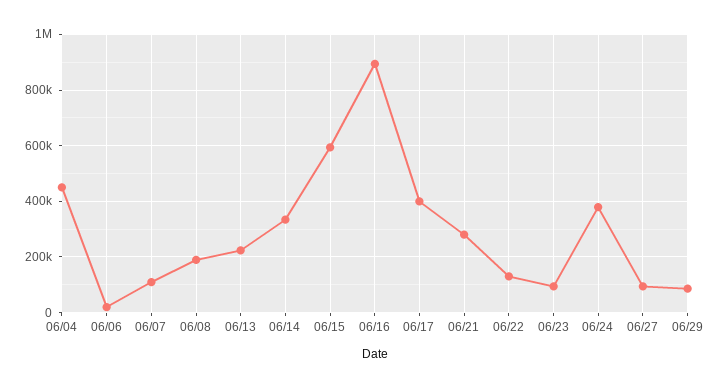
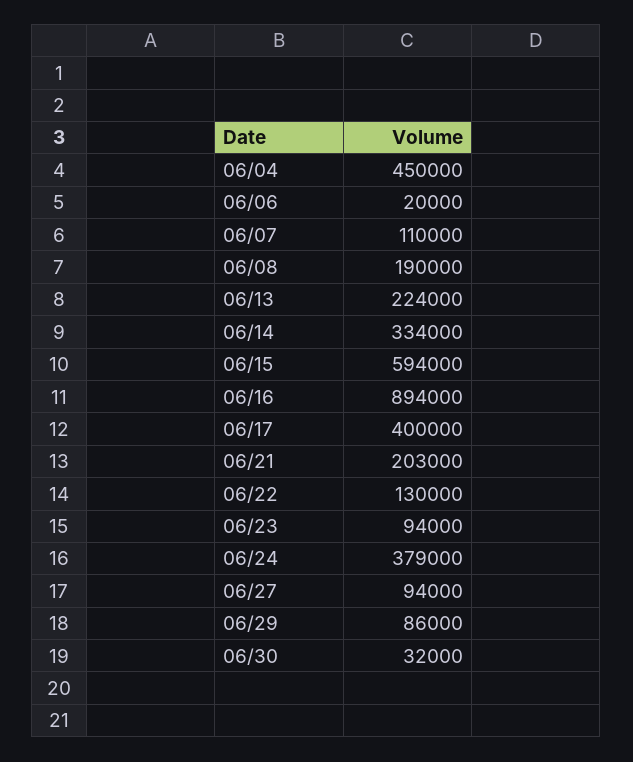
06/21: 275000 -> 203000
06/30: none -> 32000

